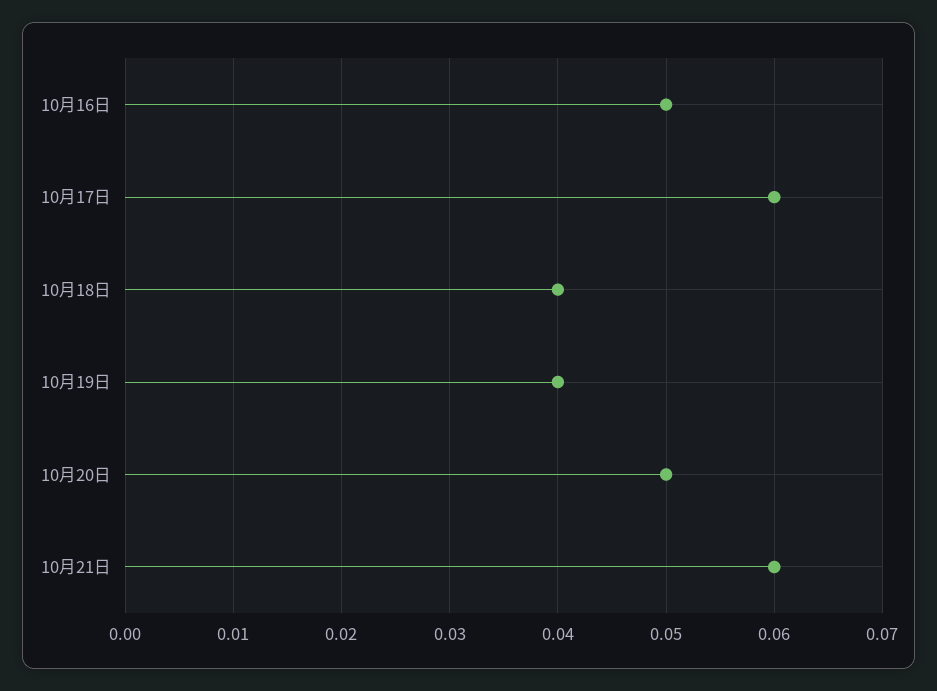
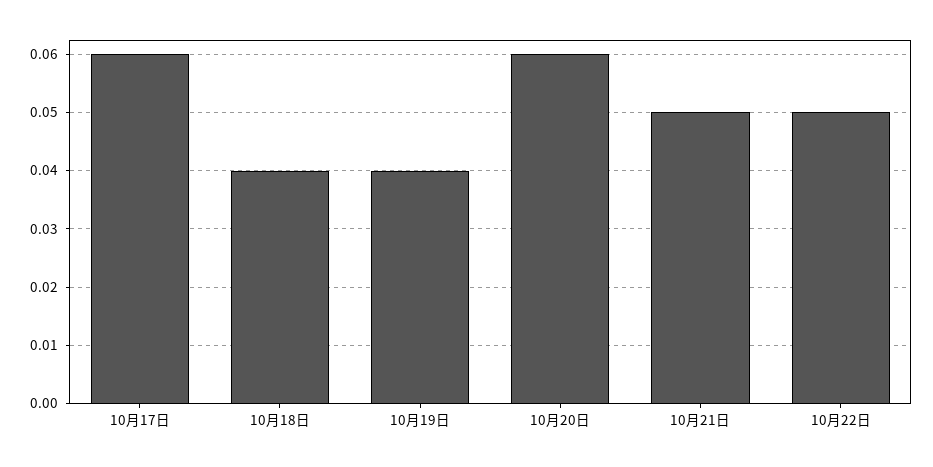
10月16日: 0.05 -> none
10月20日: 0.05 -> 0.06
10月21日: 0.06 -> 0.05
10月22日: none -> 0.05

